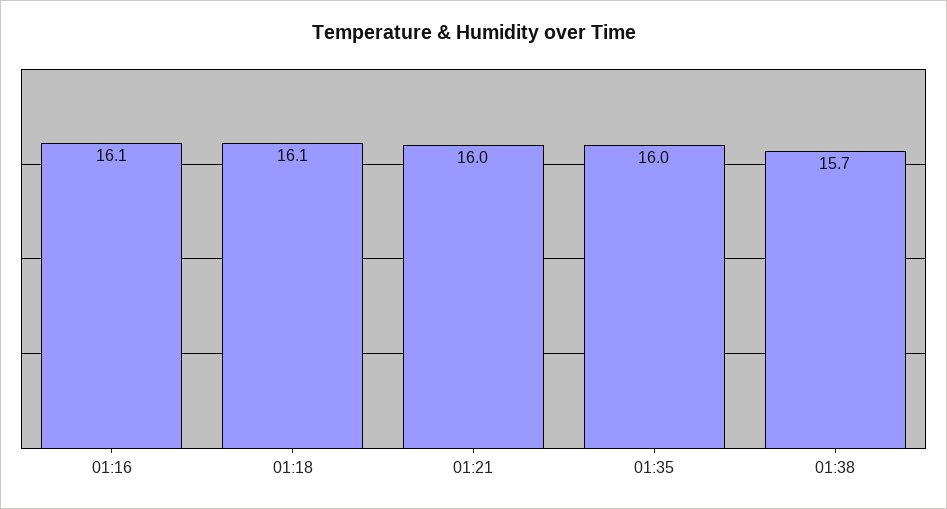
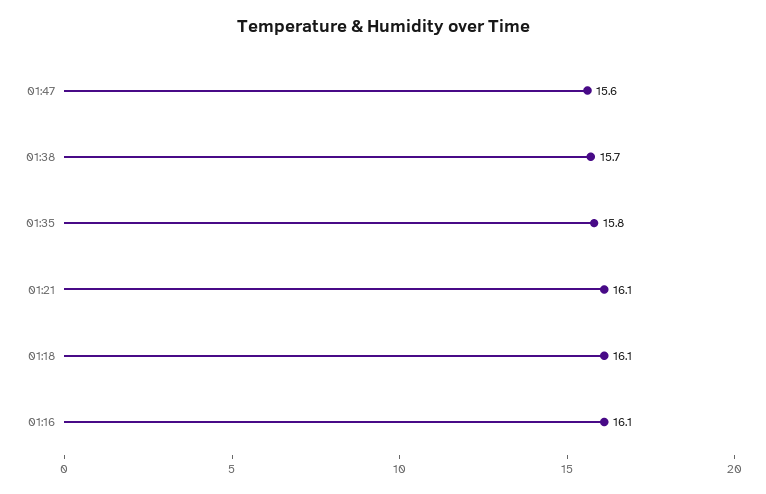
01:21: 16 -> 16.1
01:35: 16 -> 15.8
01:47: none -> 15.6

